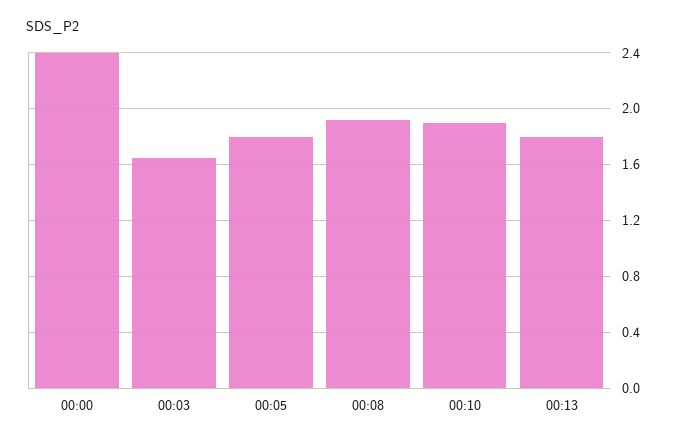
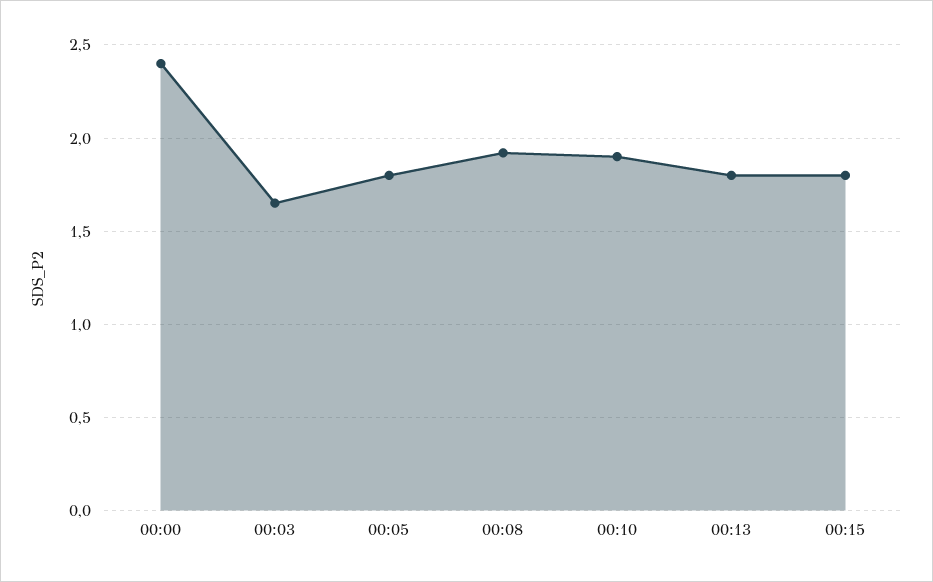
00:15: none -> 1.8

